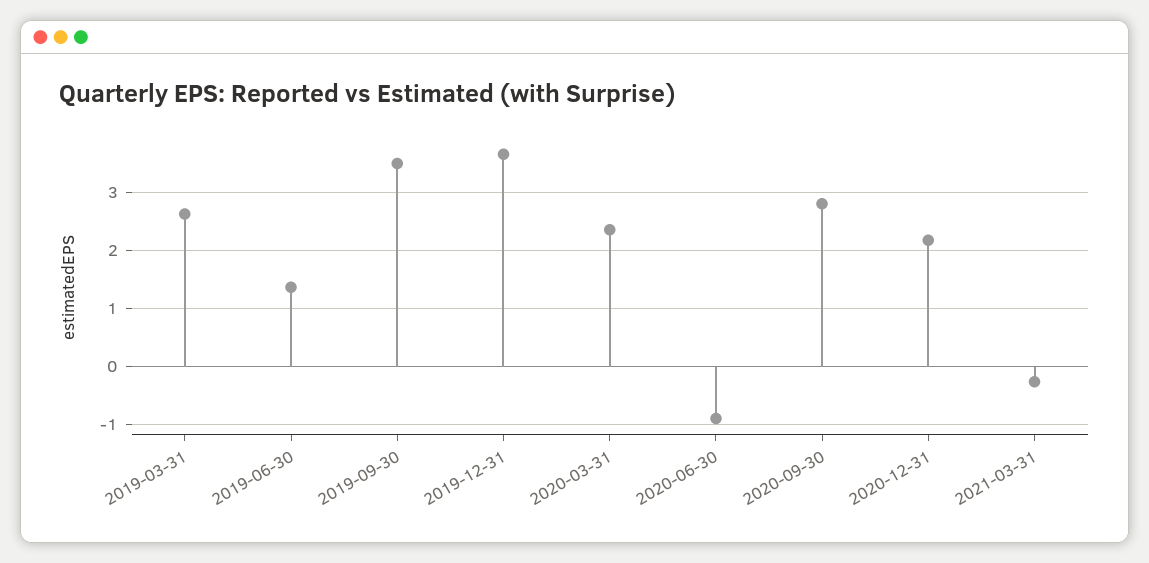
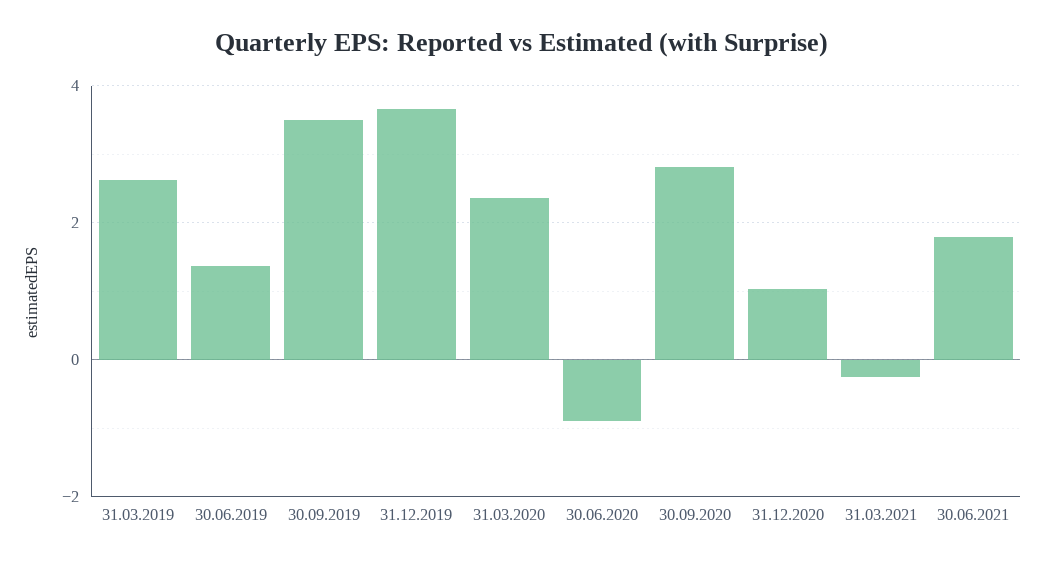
2020-12-31: 2.2 -> 1
30.06.2021: none -> 1.8

